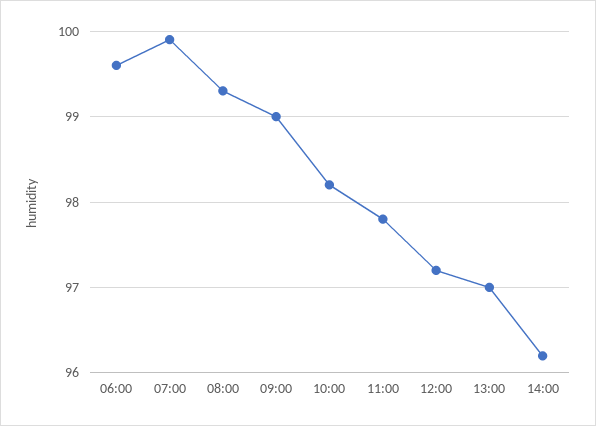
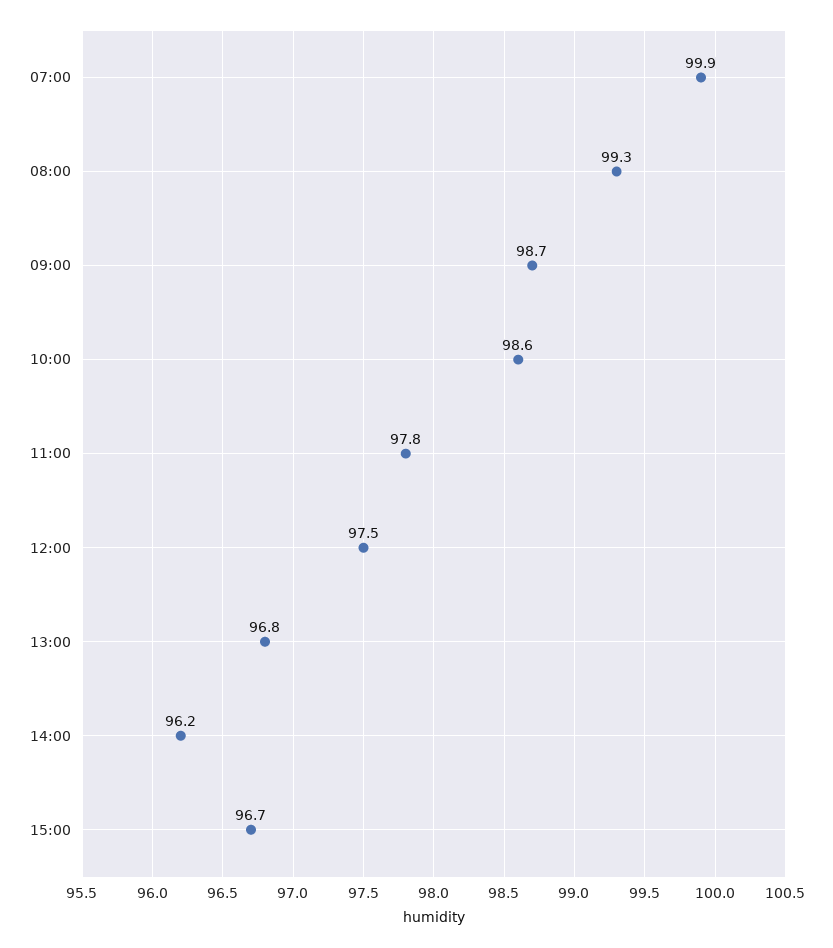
06:00: 99.6 -> none
09:00: 99 -> 98.7
10:00: 98.2 -> 98.6
12:00: 97.2 -> 97.5
13:00: 97 -> 96.8
15:00: none -> 96.7

